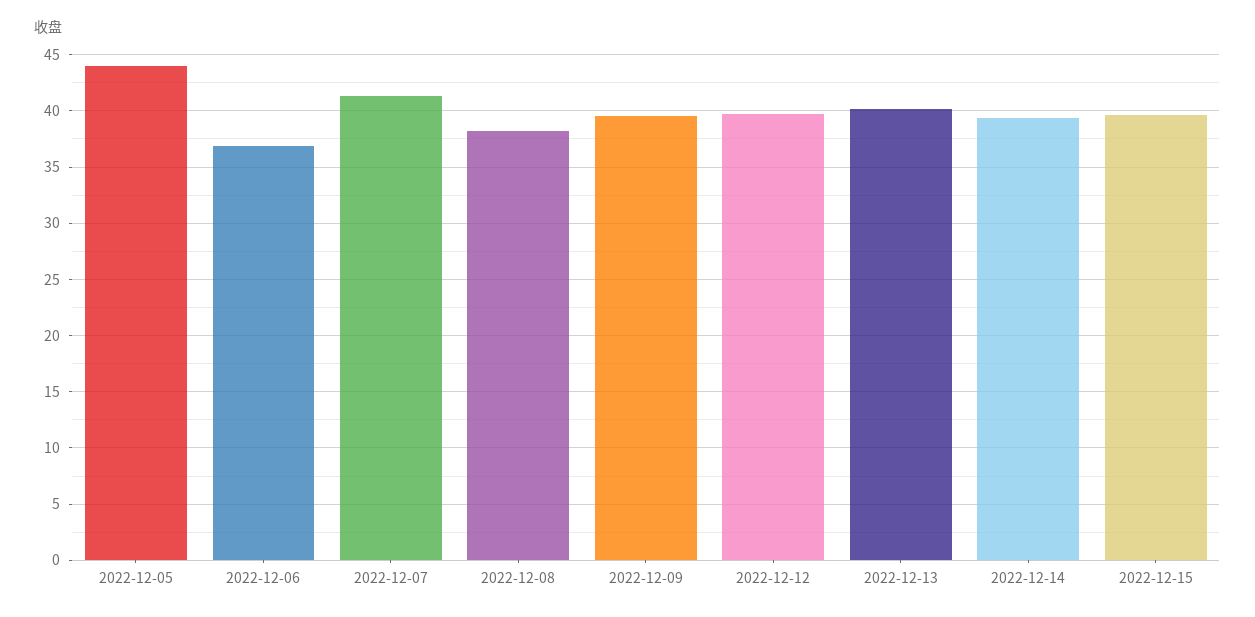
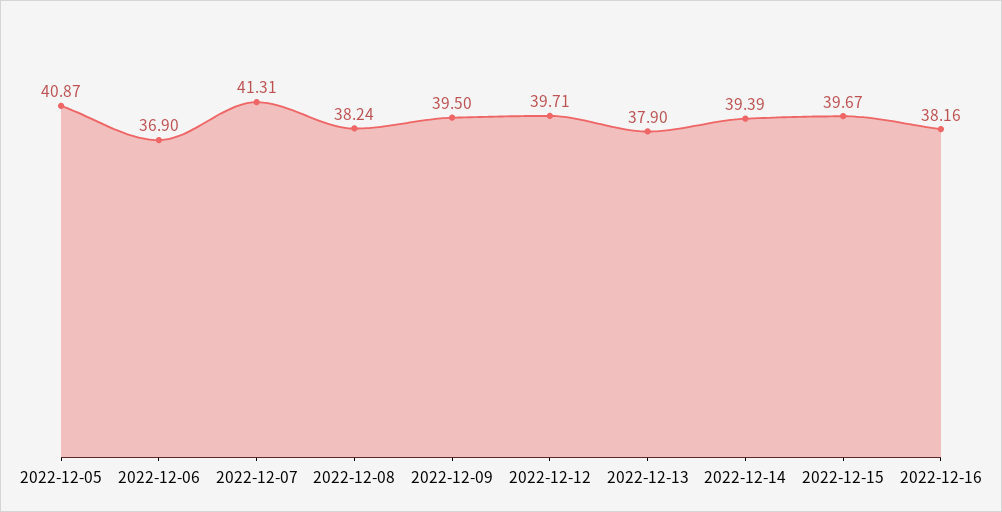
2022-12-05: 44 -> 40.87
2022-12-13: 40 -> 37.9
2022-12-16: none -> 38.16

